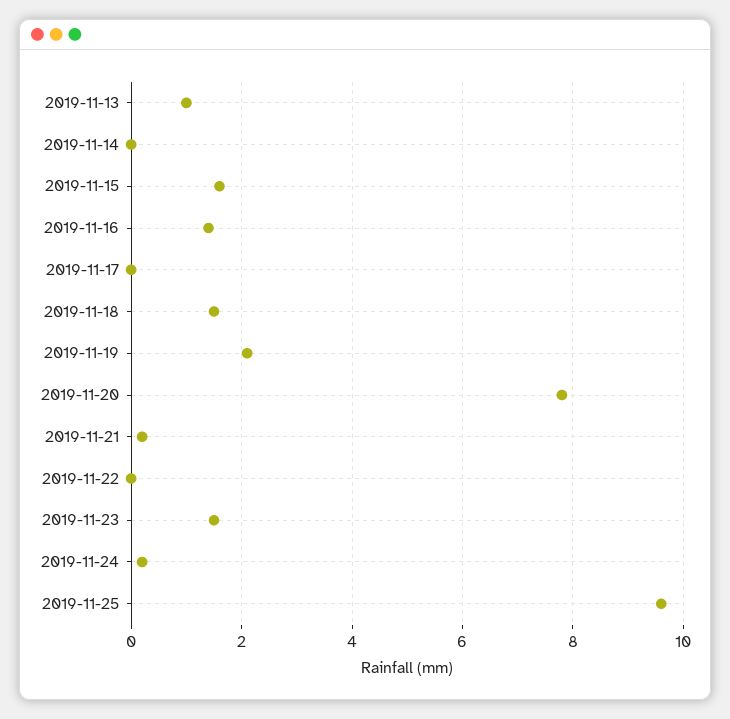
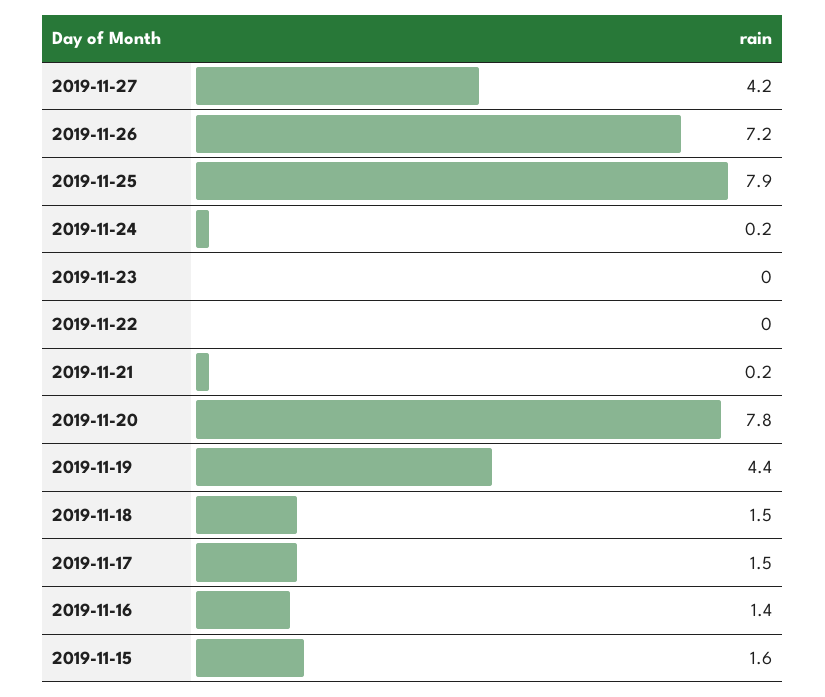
2019-11-13: 1 -> none
2019-11-14: 0 -> none
2019-11-17: 0 -> 1.5
2019-11-19: 2 -> 4.4
2019-11-23: 1.5 -> 0
2019-11-25: 9.5 -> 7.9
2019-11-27: none -> 4.2
2019-11-26: none -> 7.2

